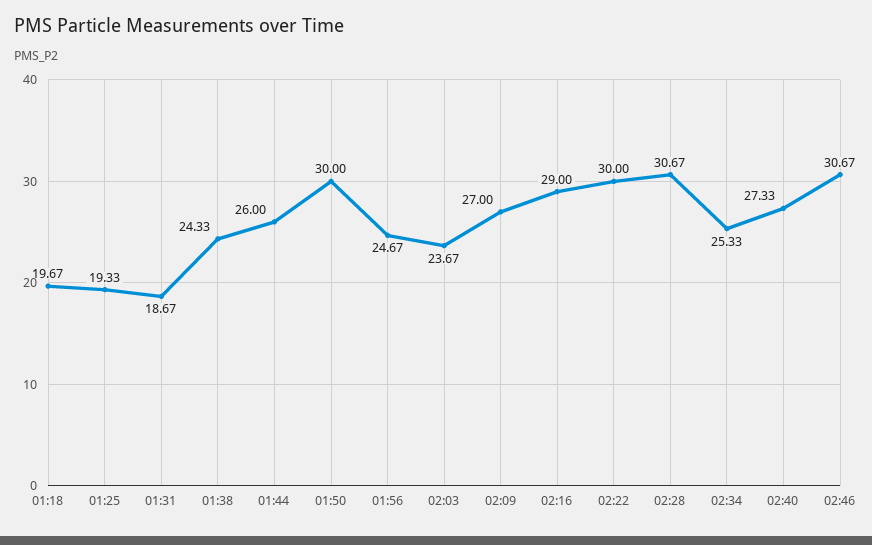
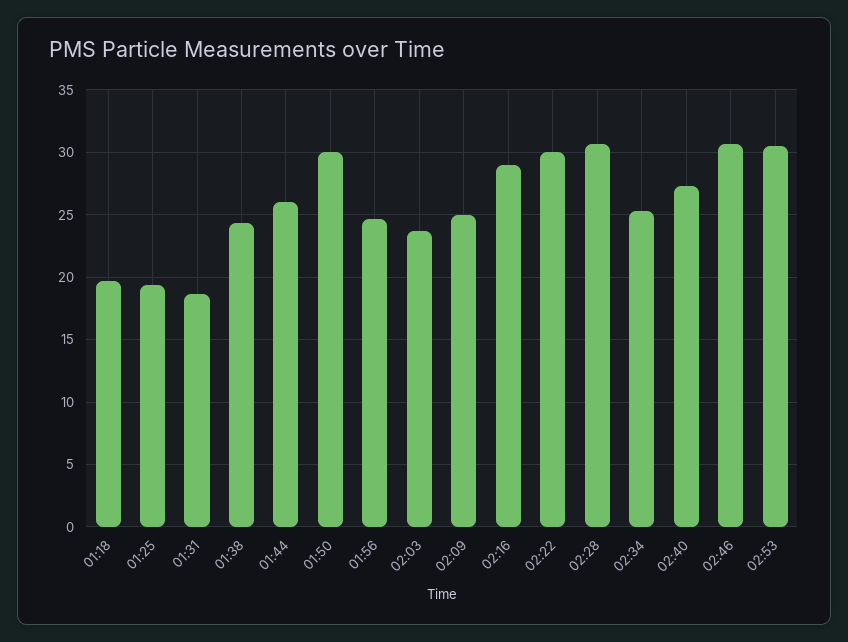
02:09: 27 -> 25
02:53: none -> 30.5

